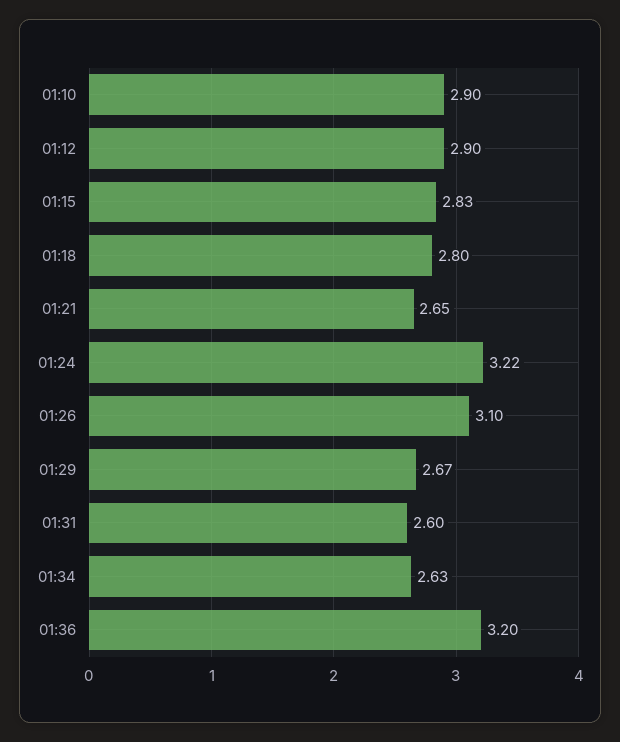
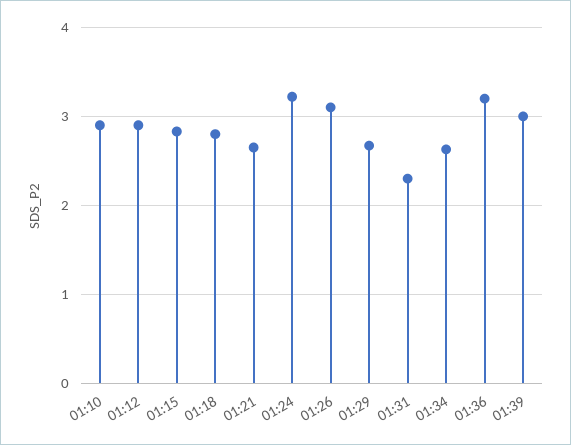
01:31: 2.6 -> 2.3
01:39: none -> 3

